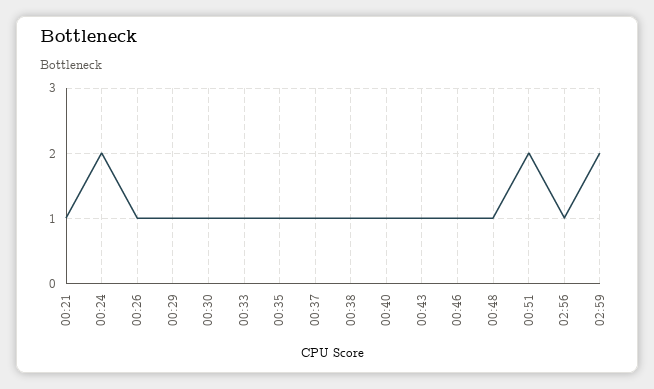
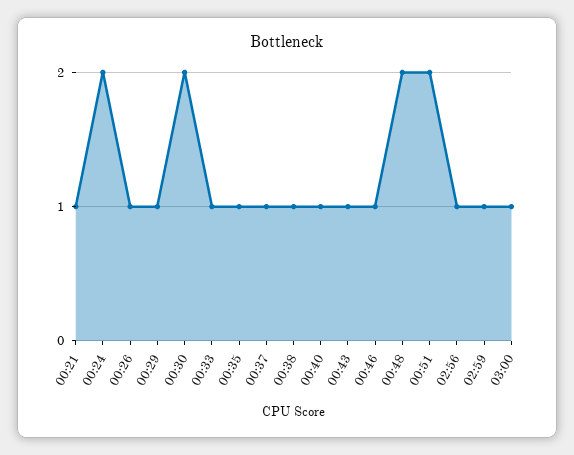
00:30: 1 -> 2
00:48: 1 -> 2
02:59: 2 -> 1
03:00: none -> 1

